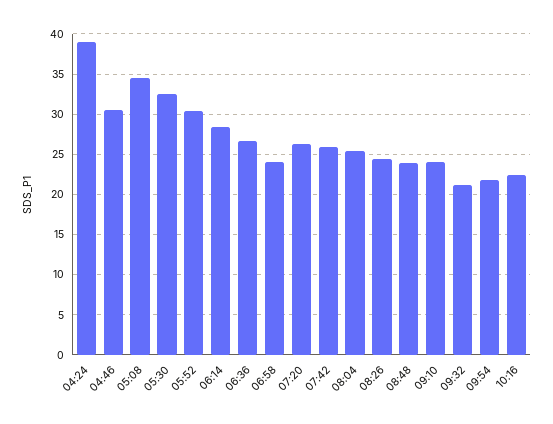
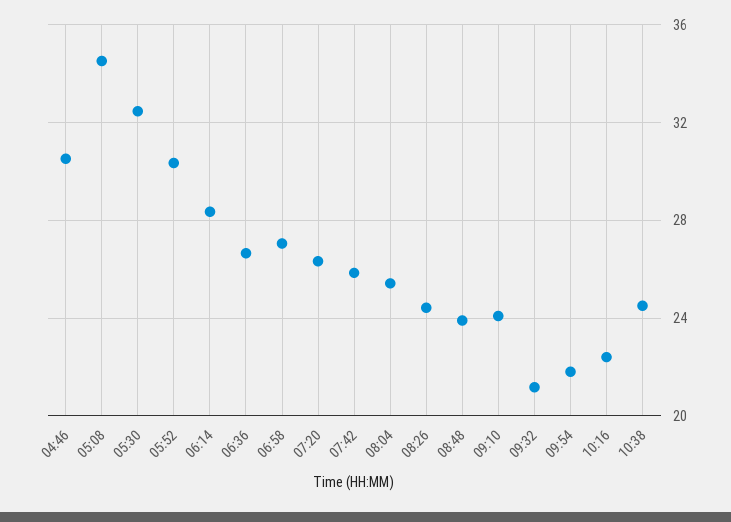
04:24: 39 -> none
06:58: 24 -> 27
10:38: none -> 24.5

